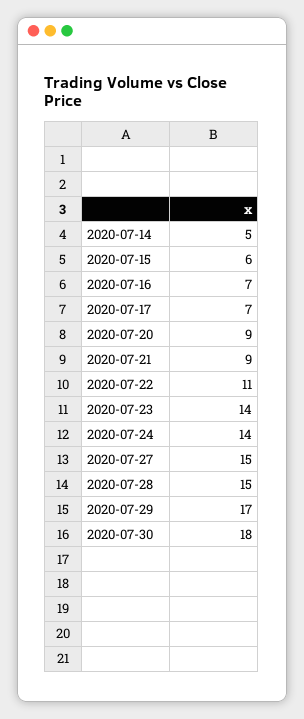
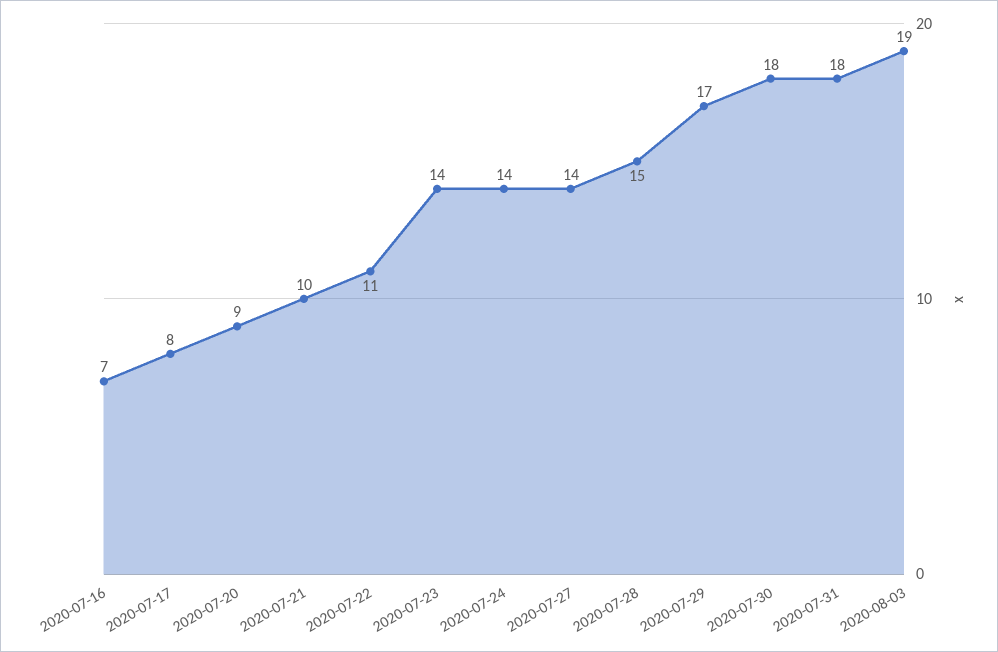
2020-07-14: 5 -> none
2020-07-15: 6 -> none
2020-07-17: 7 -> 8
2020-07-21: 9 -> 10
2020-07-27: 15 -> 14
2020-07-31: none -> 18
2020-08-03: none -> 19

